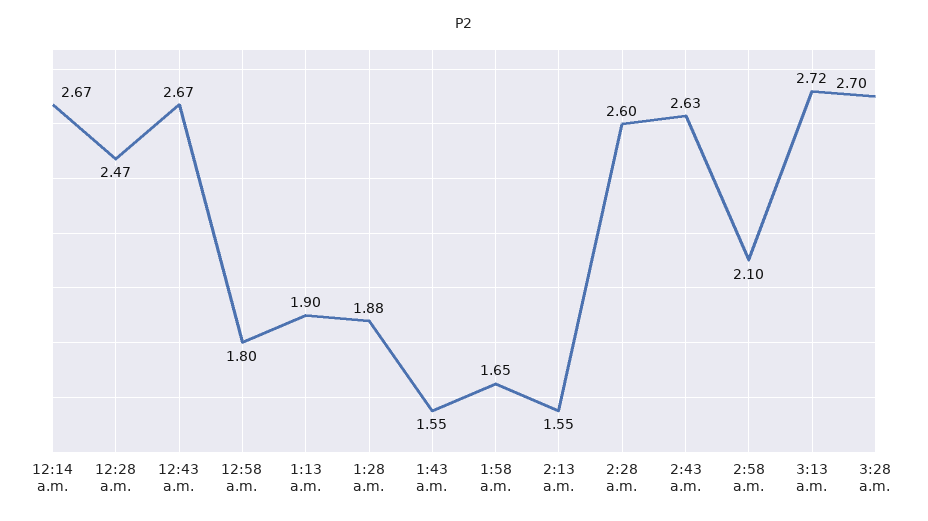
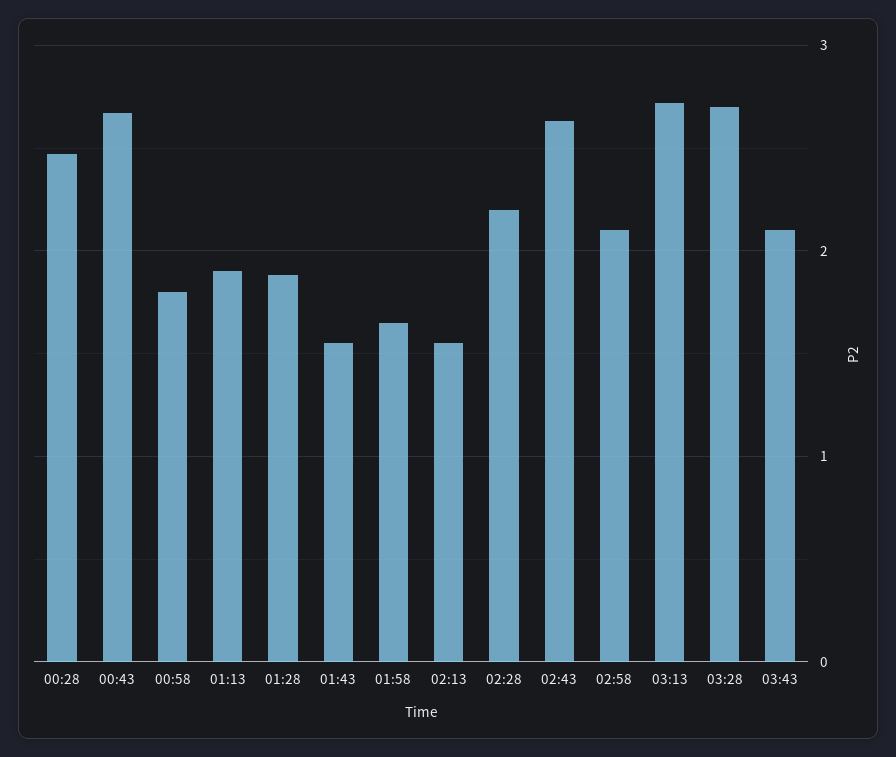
12:14 a.m.: 2.67 -> none
2:28 a.m.: 2.6 -> 2.2
03:43: none -> 2.1

